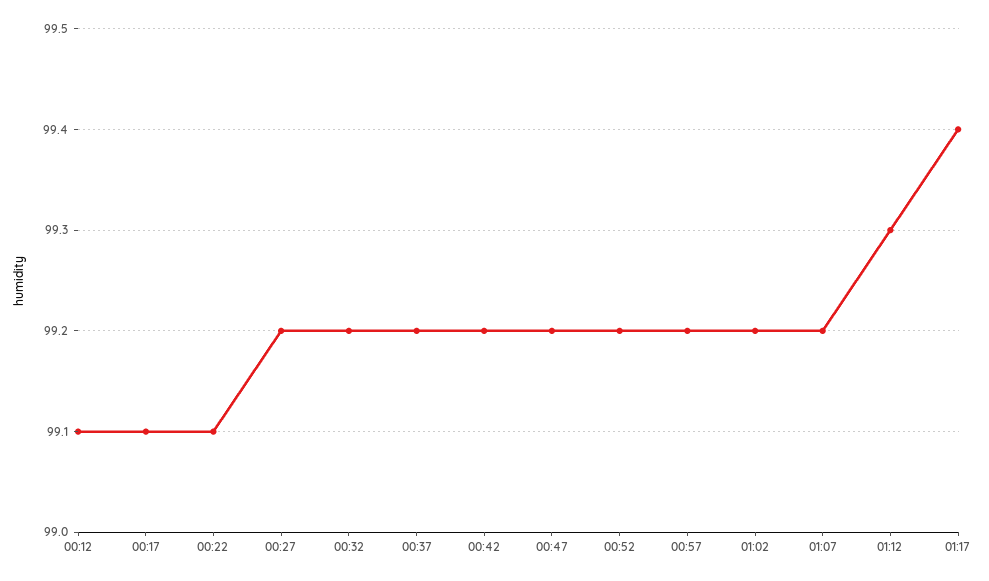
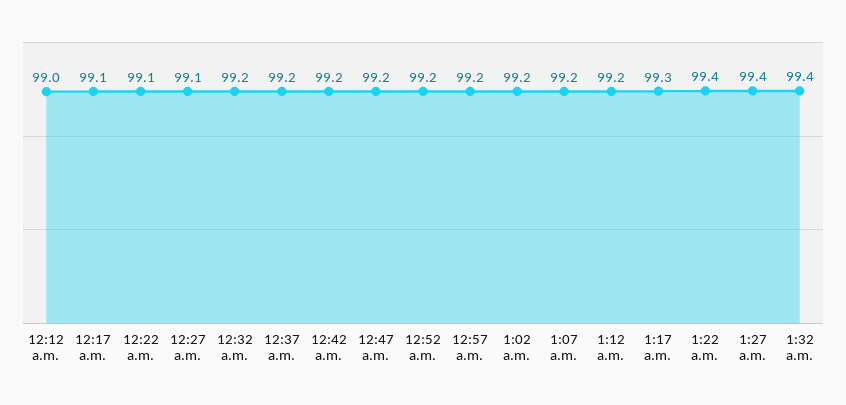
00:12: 99.1 -> 99
00:27: 99.2 -> 99.1
01:12: 99.3 -> 99.2
01:17: 99.4 -> 99.3
1:22 a.m.: none -> 99.4
1:27 a.m.: none -> 99.4
1:32 a.m.: none -> 99.4

